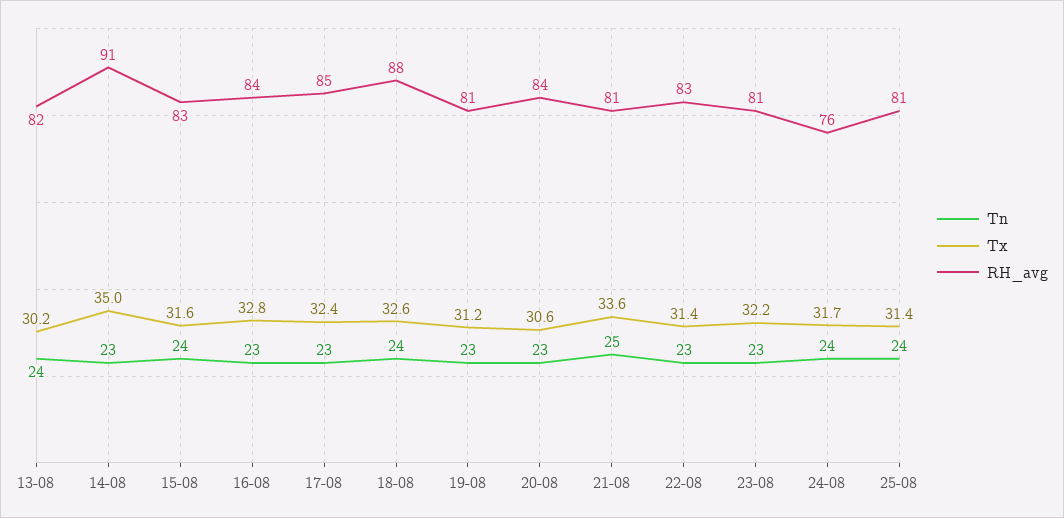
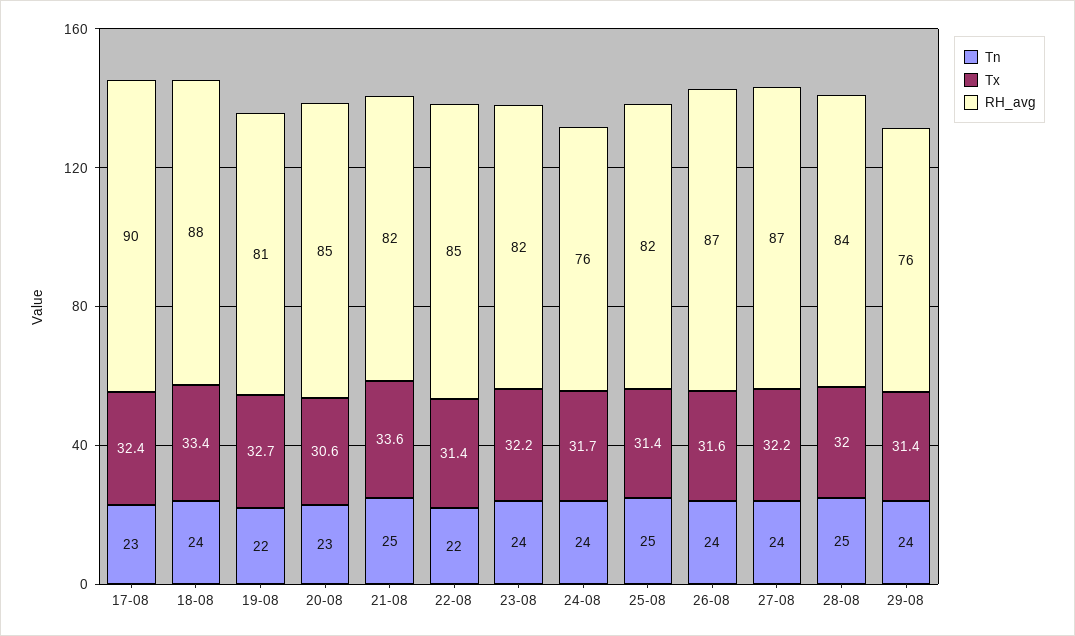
Tn, 13-08: 24 -> none
Tx, 13-08: 30.2 -> none
RH_avg, 13-08: 82 -> none
Tn, 14-08: 23 -> none
Tx, 14-08: 35 -> none
RH_avg, 14-08: 91 -> none
Tn, 15-08: 24 -> none
Tx, 15-08: 31.6 -> none
RH_avg, 15-08: 83 -> none
Tn, 16-08: 23 -> none
Tx, 16-08: 32.8 -> none
RH_avg, 16-08: 84 -> none
RH_avg, 17-08: 85 -> 90
Tx, 18-08: 32.6 -> 33.4
Tn, 19-08: 23 -> 22
Tx, 19-08: 31.2 -> 32.7
RH_avg, 20-08: 84 -> 85
RH_avg, 21-08: 81 -> 82
Tn, 22-08: 23 -> 22
RH_avg, 22-08: 83 -> 85
Tn, 23-08: 23 -> 24
RH_avg, 23-08: 81 -> 82
Tn, 25-08: 24 -> 25
RH_avg, 25-08: 81 -> 82
Tn, 26-08: none -> 24
Tx, 26-08: none -> 31.6
RH_avg, 26-08: none -> 87
Tn, 27-08: none -> 24
Tx, 27-08: none -> 32.2
RH_avg, 27-08: none -> 87
Tn, 28-08: none -> 25
Tx, 28-08: none -> 32
RH_avg, 28-08: none -> 84
Tn, 29-08: none -> 24
Tx, 29-08: none -> 31.4
RH_avg, 29-08: none -> 76

